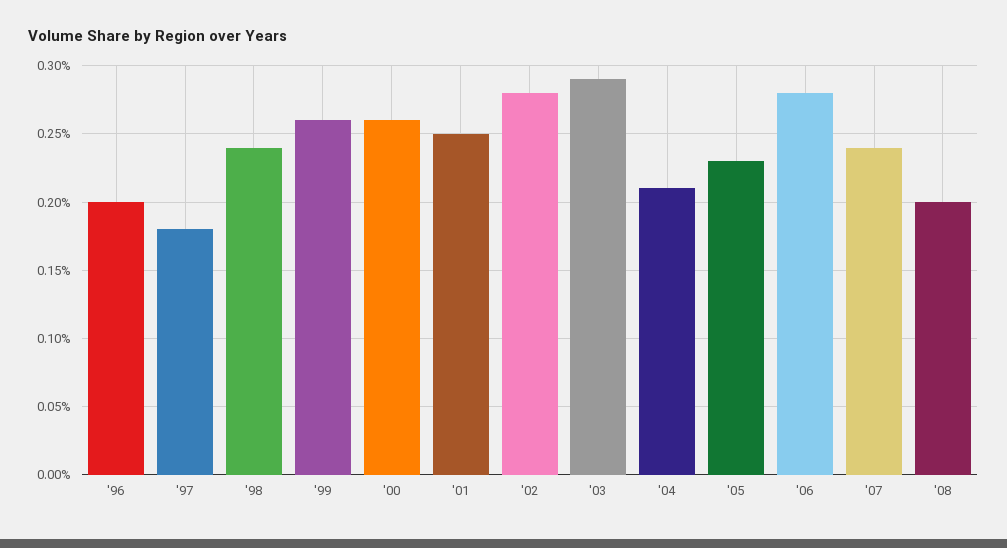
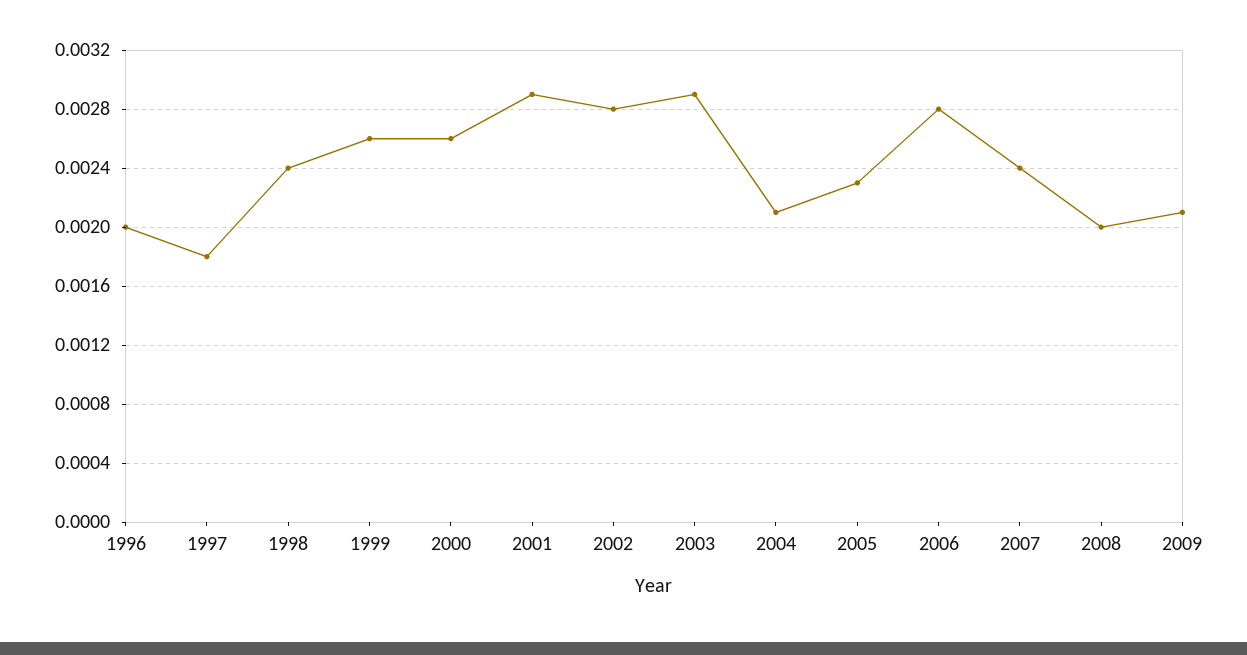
'01: 0.0025 -> 0.0029
2009: none -> 0.0021

